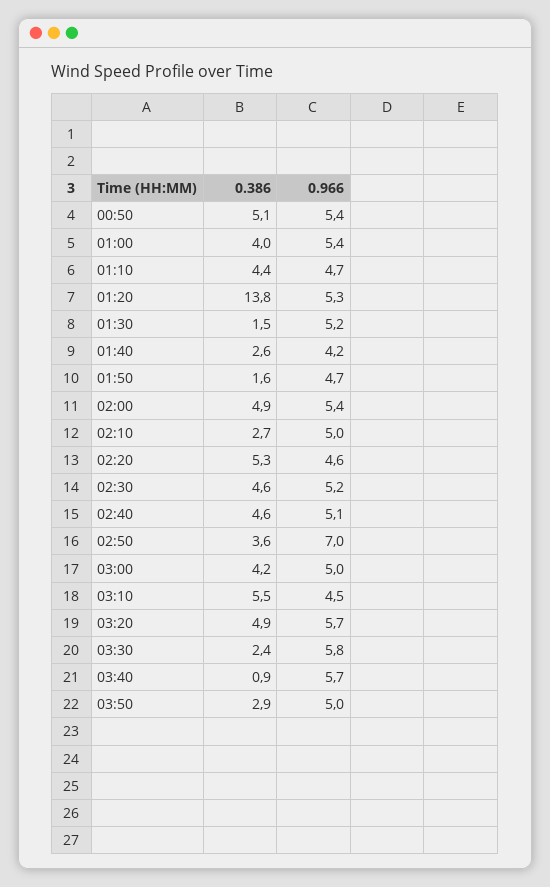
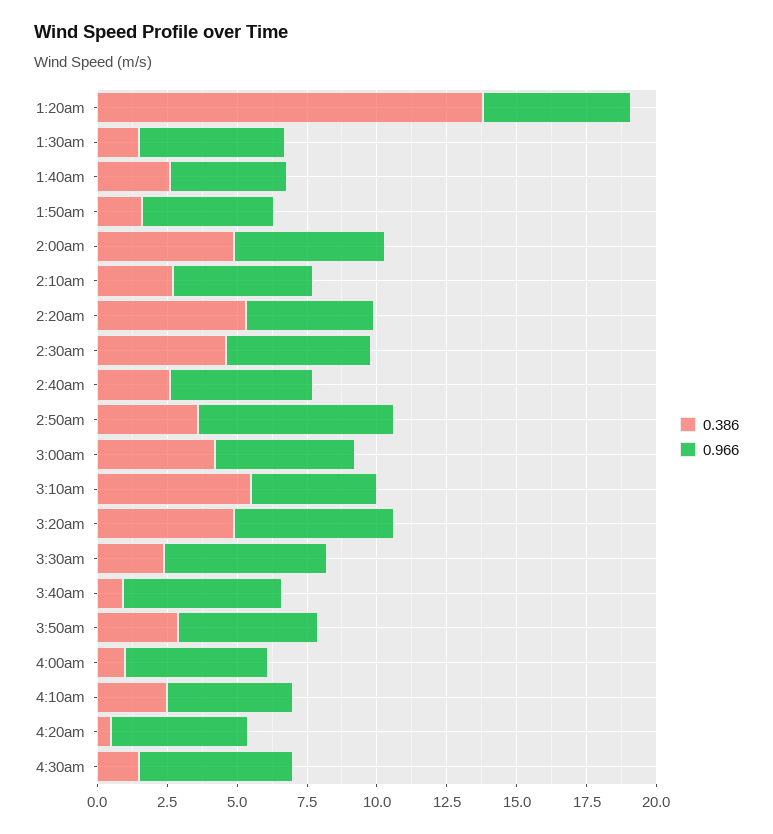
0.386, 00:50: 5.1 -> none
0.966, 00:50: 5.4 -> none
0.386, 01:00: 4 -> none
0.966, 01:00: 5.4 -> none
0.386, 01:10: 4.4 -> none
0.966, 01:10: 4.7 -> none
0.386, 02:40: 4.6 -> 2.5
0.386, 4:00am: none -> 1
0.966, 4:00am: none -> 5
0.386, 4:10am: none -> 2.5
0.966, 4:10am: none -> 4.5
0.386, 4:20am: none -> 0.5
0.966, 4:20am: none -> 5
0.386, 4:30am: none -> 1.5
0.966, 4:30am: none -> 5.5

